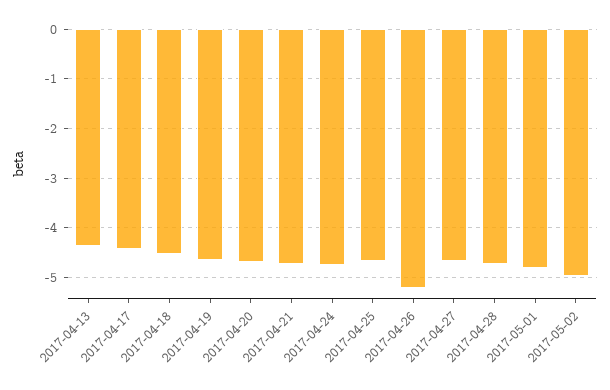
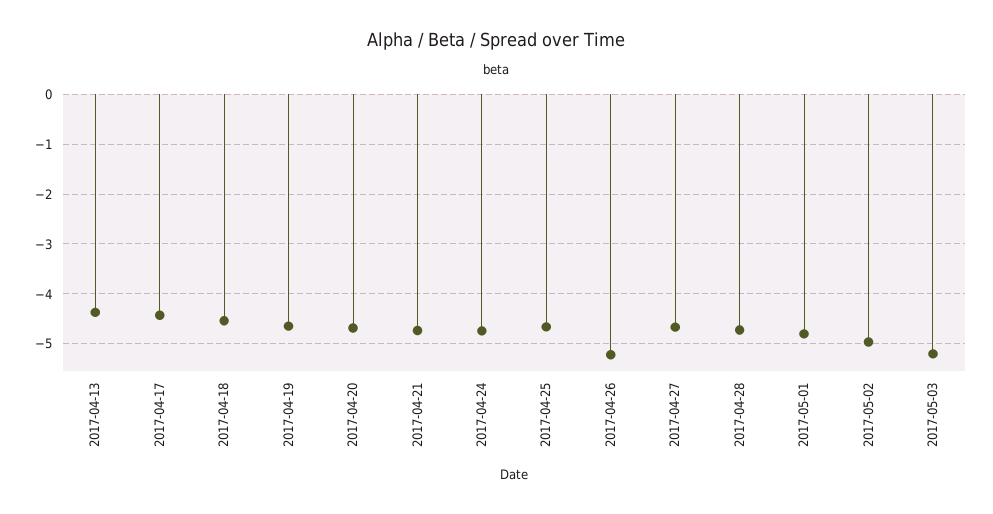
2017-05-03: none -> -5.2

